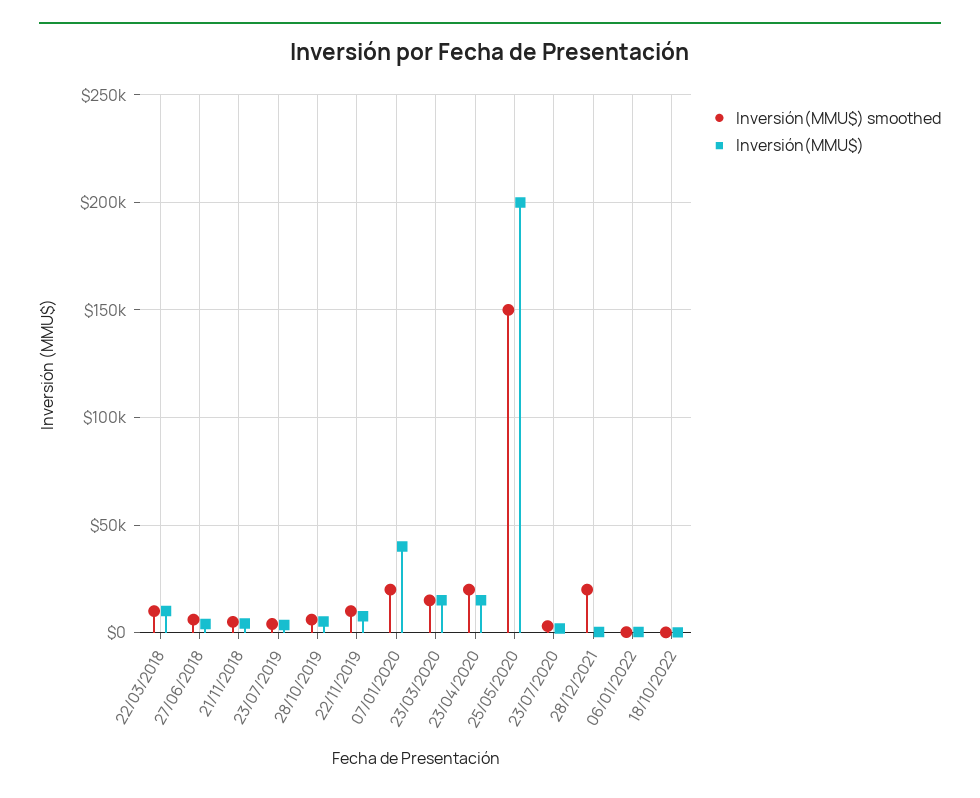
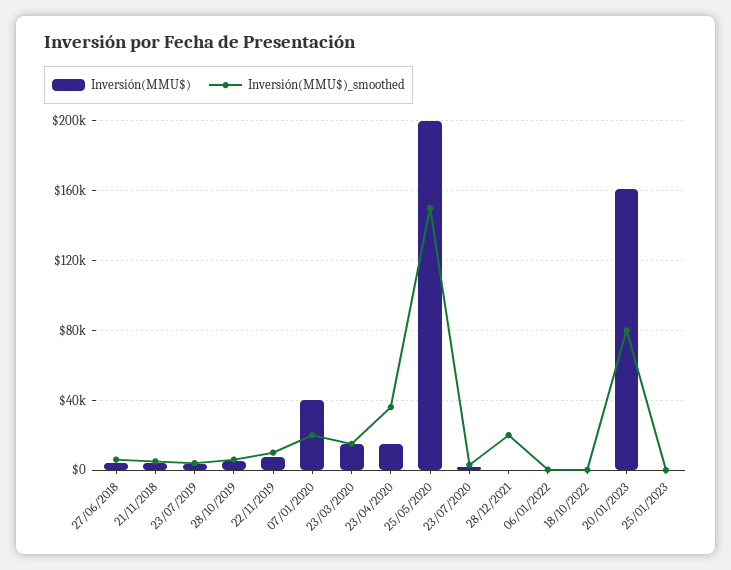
Inversión(MMU$) smoothed, 22/03/2018: 10000 -> none
Inversión(MMU$), 22/03/2018: 10000 -> none
Inversión(MMU$) smoothed, 23/04/2020: 20000 -> 35000
Inversión(MMU$), 20/01/2023: none -> 160000
Inversión(MMU$) smoothed, 20/01/2023: none -> 80000
Inversión(MMU$), 25/01/2023: none -> 0
Inversión(MMU$) smoothed, 25/01/2023: none -> 0

